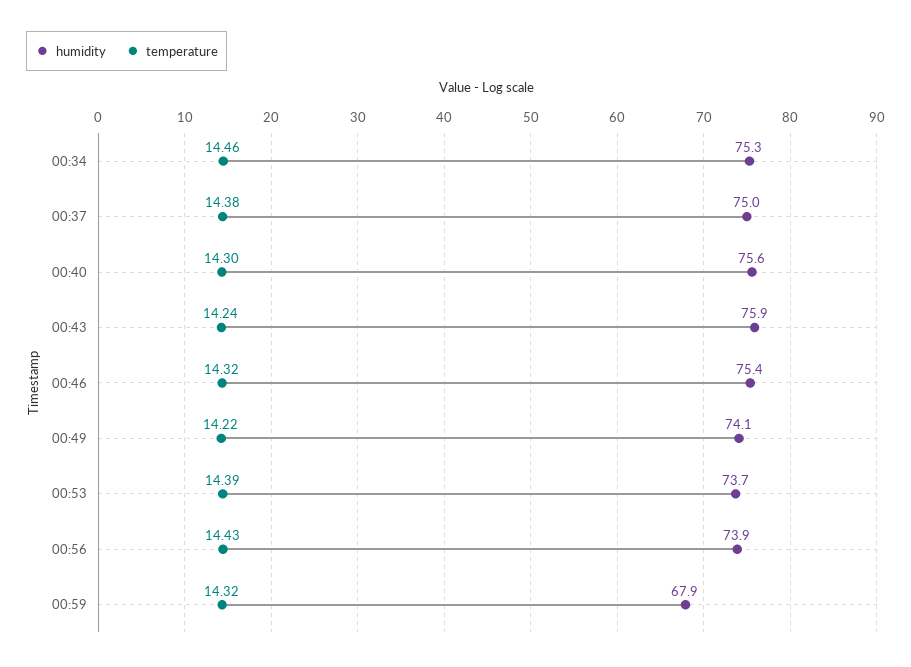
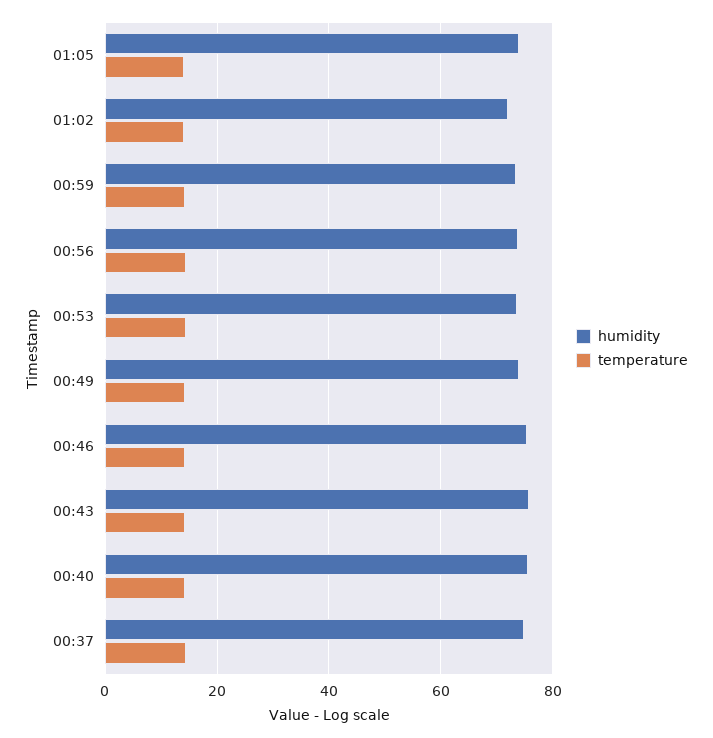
humidity, 00:34: 75.3 -> none
temperature, 00:34: 14.46 -> none
humidity, 00:59: 67.9 -> 74
humidity, 01:05: none -> 74
temperature, 01:05: none -> 14
humidity, 01:02: none -> 72
temperature, 01:02: none -> 14

